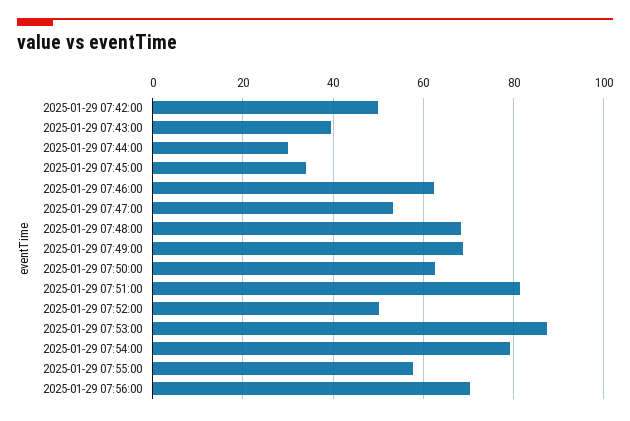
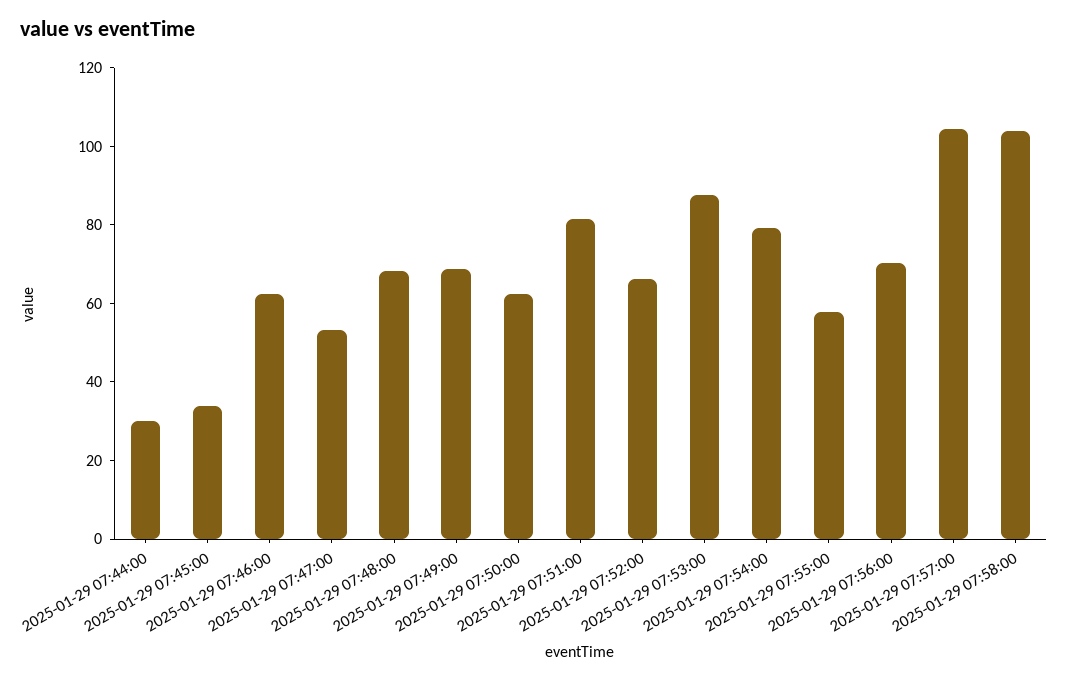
2025-01-29 07:42:00: 50 -> none
2025-01-29 07:43:00: 40 -> none
2025-01-29 07:52:00: 50 -> 65
2025-01-29 07:57:00: none -> 105
2025-01-29 07:58:00: none -> 105

